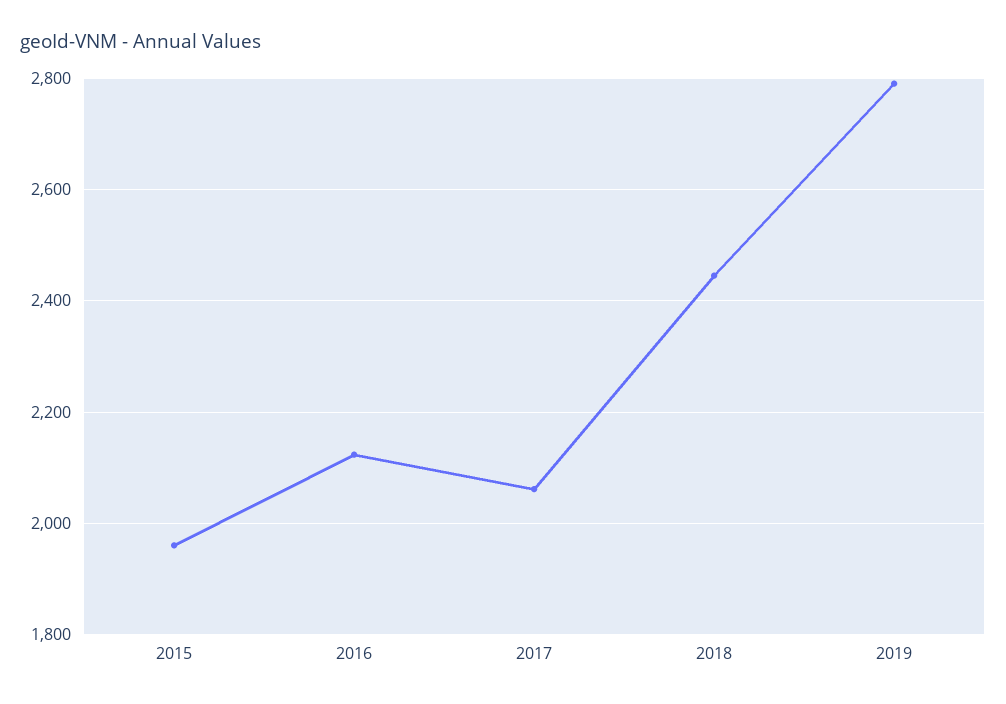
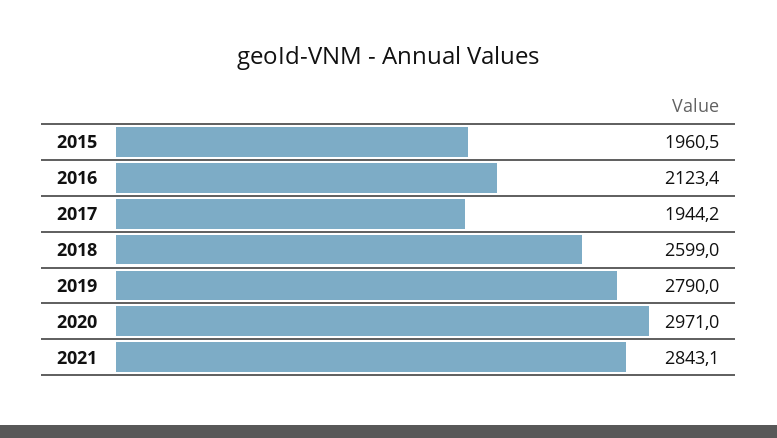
2017: 2060 -> 1944.2
2018: 2440 -> 2599
2020: none -> 2971
2021: none -> 2843.1

